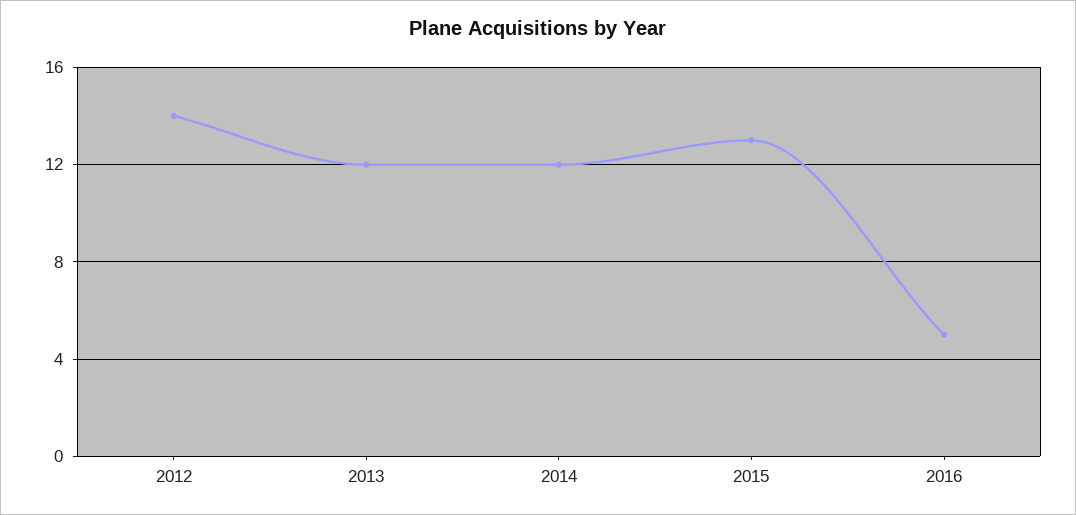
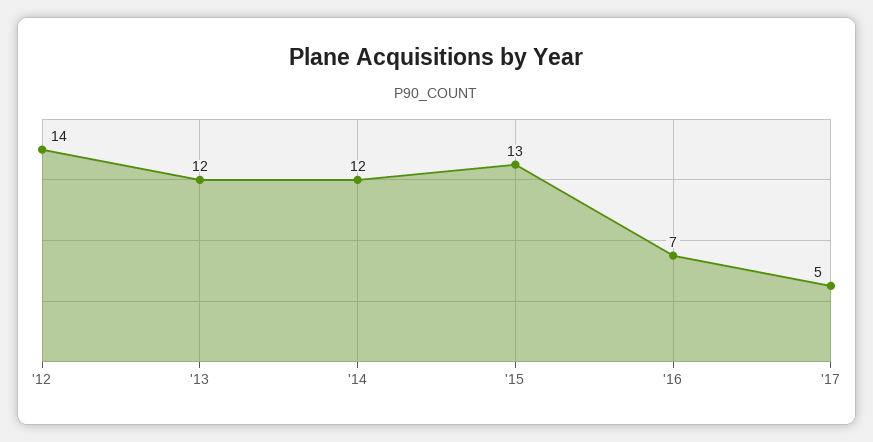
2016: 5 -> 7
'17: none -> 5

